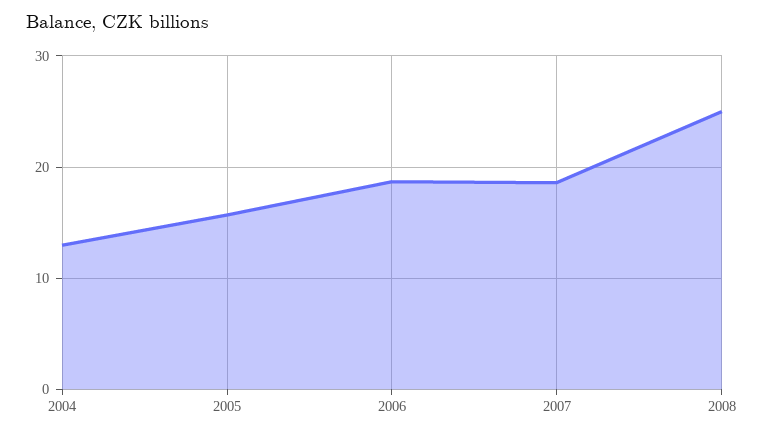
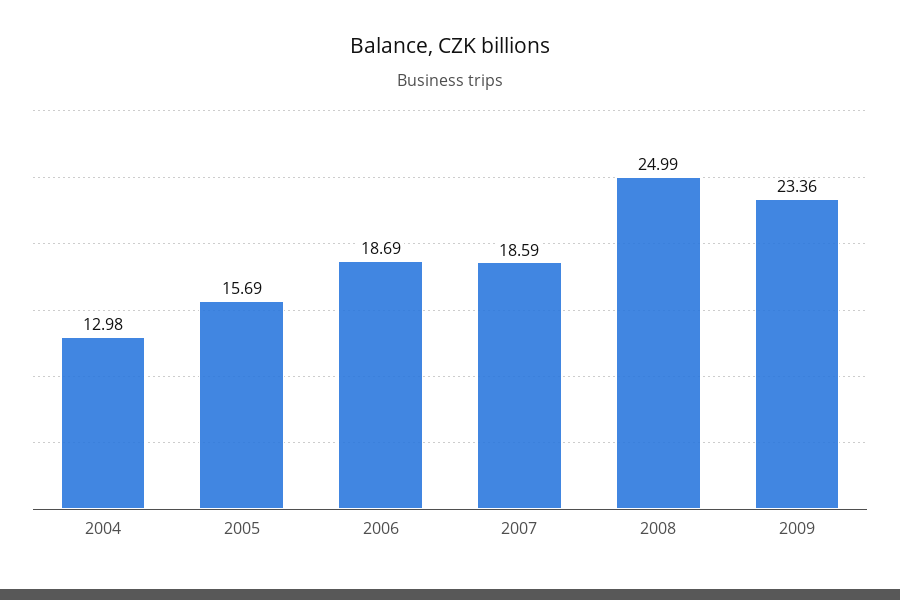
2009: none -> 23.36

